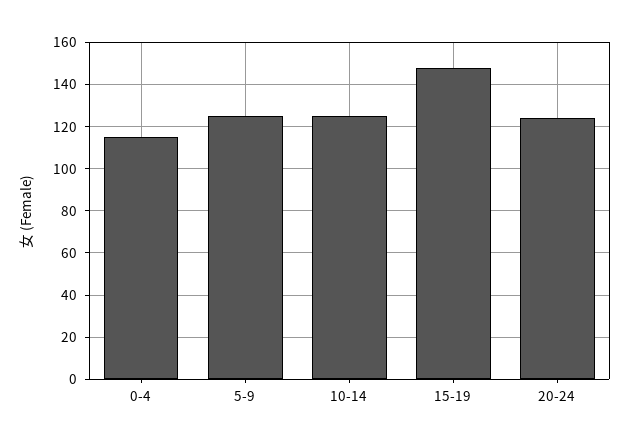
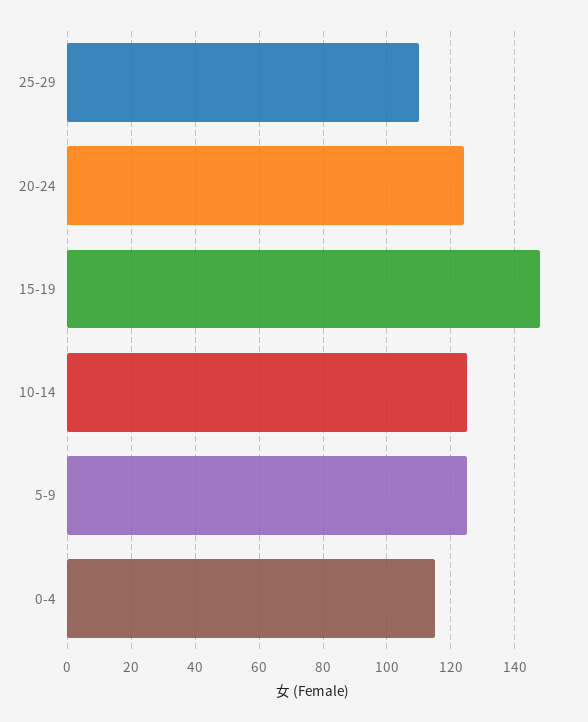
25-29: none -> 110

